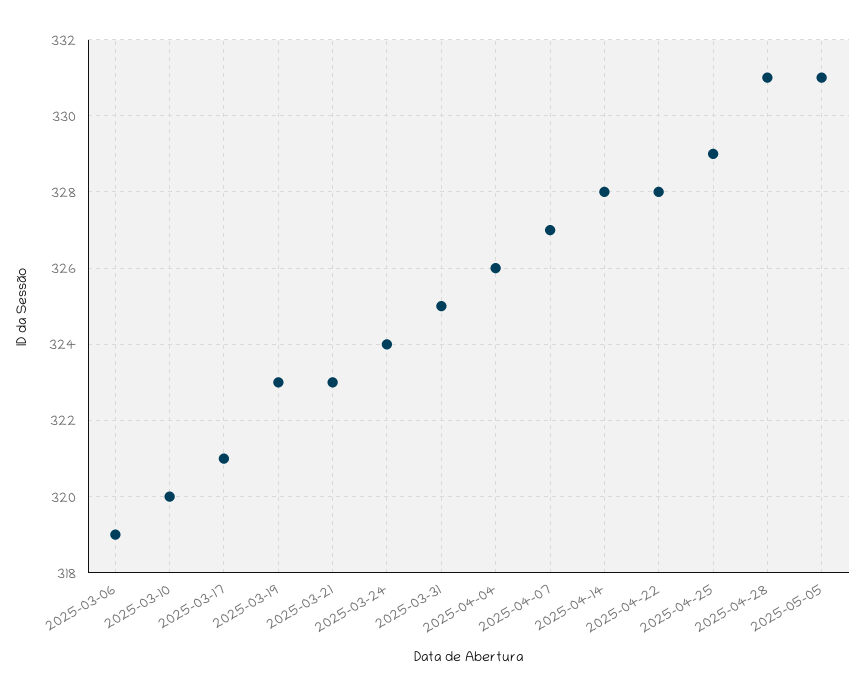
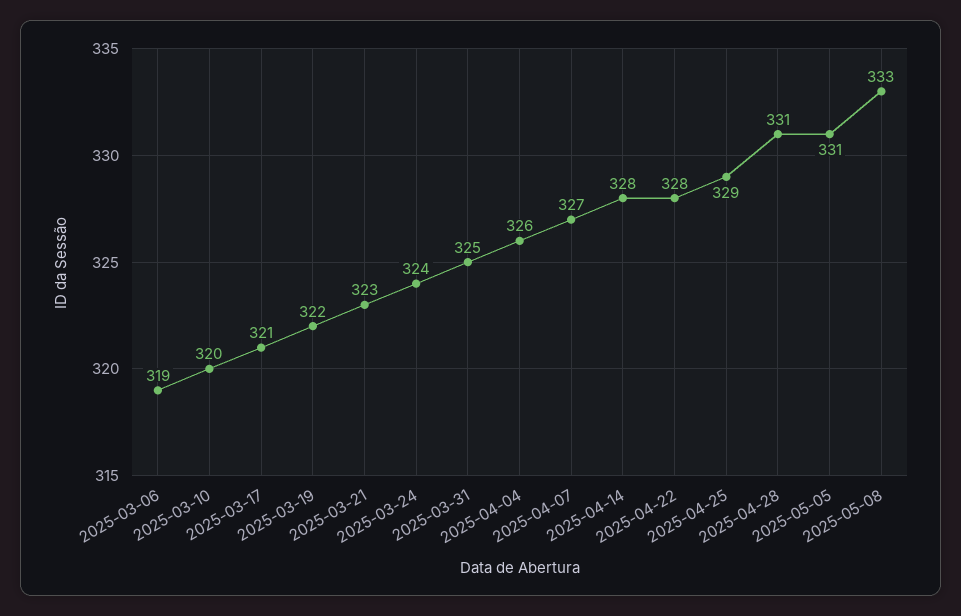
2025-03-19: 323 -> 322
2025-05-08: none -> 333

